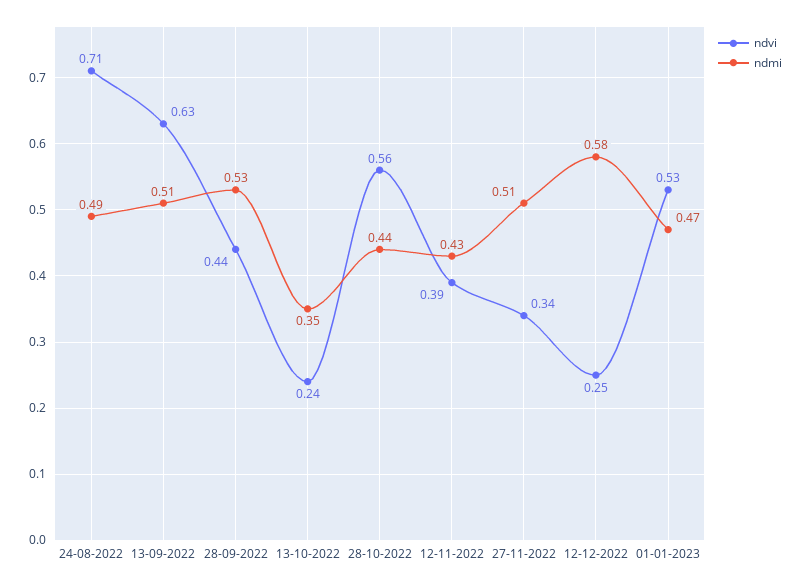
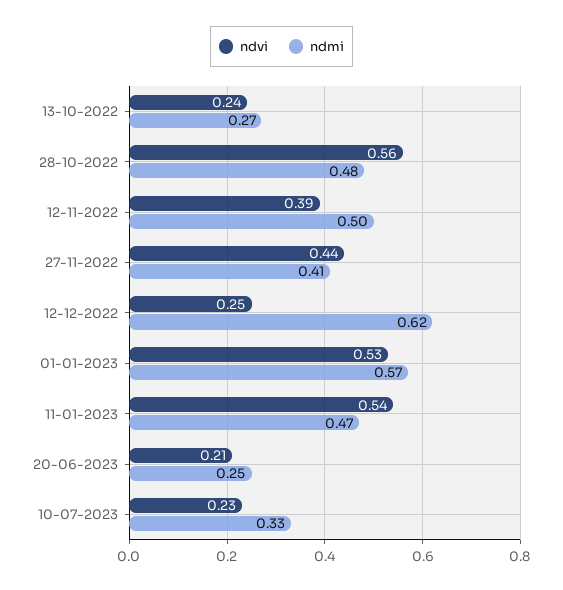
ndvi, 24-08-2022: 0.71 -> none
ndmi, 24-08-2022: 0.49 -> none
ndvi, 13-09-2022: 0.63 -> none
ndmi, 13-09-2022: 0.51 -> none
ndvi, 28-09-2022: 0.44 -> none
ndmi, 28-09-2022: 0.53 -> none
ndmi, 13-10-2022: 0.35 -> 0.27
ndmi, 28-10-2022: 0.44 -> 0.48
ndmi, 12-11-2022: 0.43 -> 0.5
ndvi, 27-11-2022: 0.34 -> 0.44
ndmi, 27-11-2022: 0.51 -> 0.41
ndmi, 12-12-2022: 0.58 -> 0.62
ndmi, 01-01-2023: 0.47 -> 0.57
ndvi, 11-01-2023: none -> 0.54
ndmi, 11-01-2023: none -> 0.47
ndvi, 20-06-2023: none -> 0.21
ndmi, 20-06-2023: none -> 0.25
ndvi, 10-07-2023: none -> 0.23
ndmi, 10-07-2023: none -> 0.33

